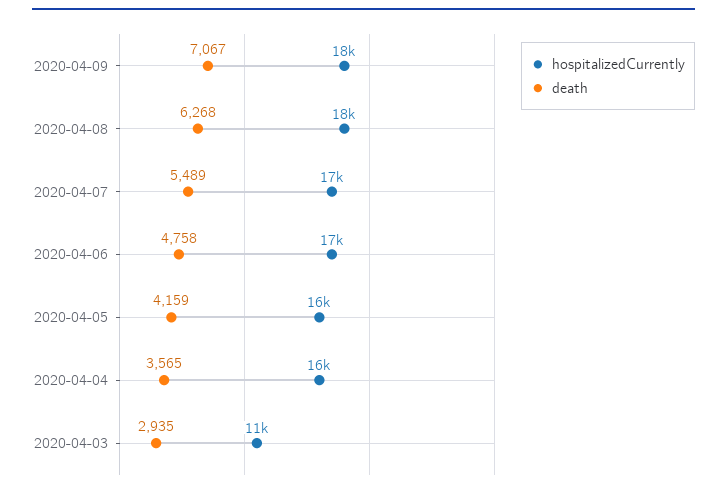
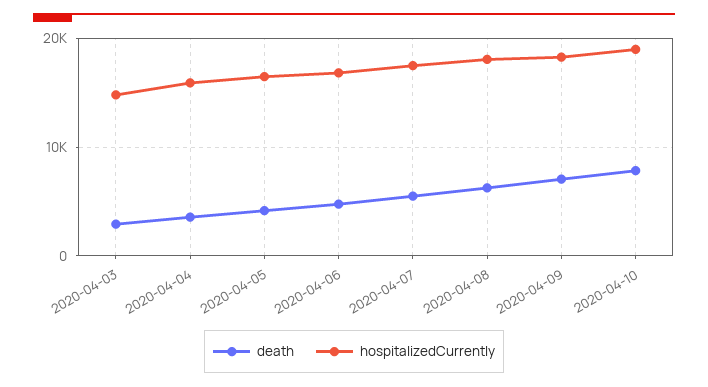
hospitalizedCurrently, 2020-04-03: 11000 -> 15000
death, 2020-04-10: none -> 8000
hospitalizedCurrently, 2020-04-10: none -> 19000

